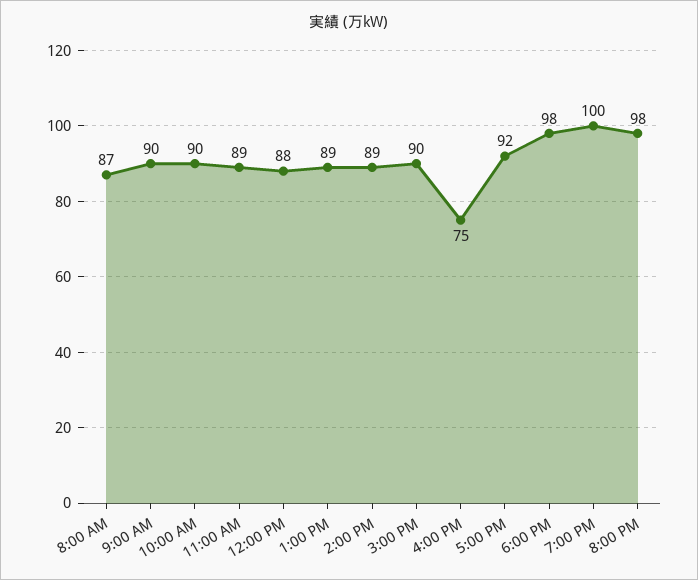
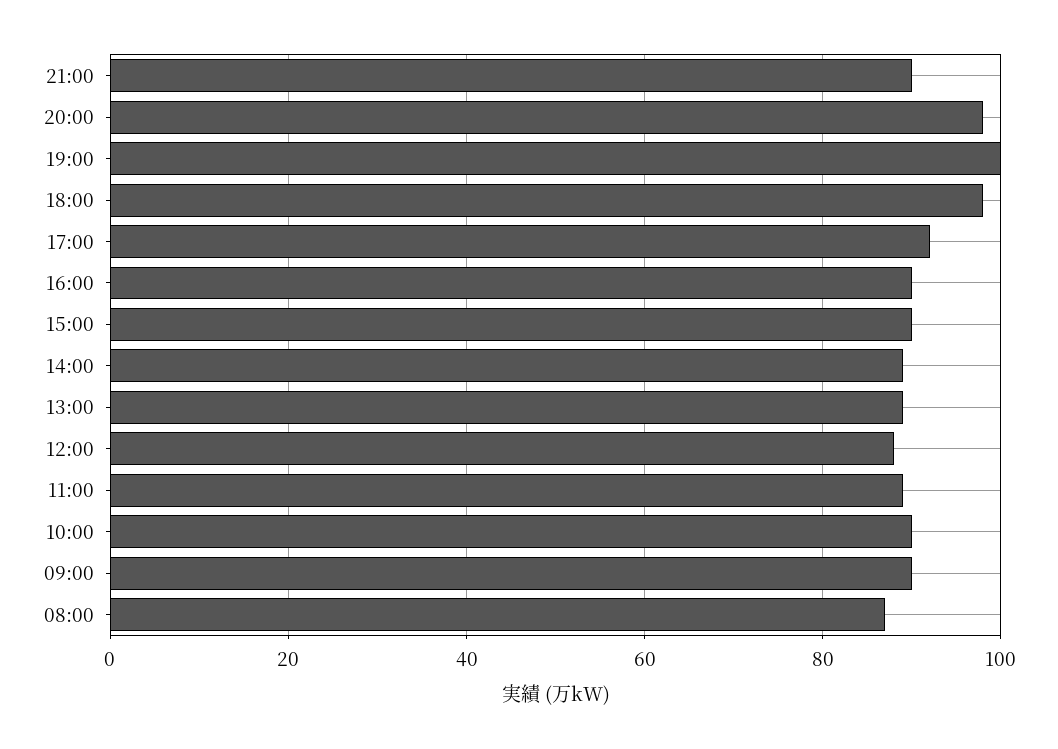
4:00 PM: 75 -> 90
21:00: none -> 90

